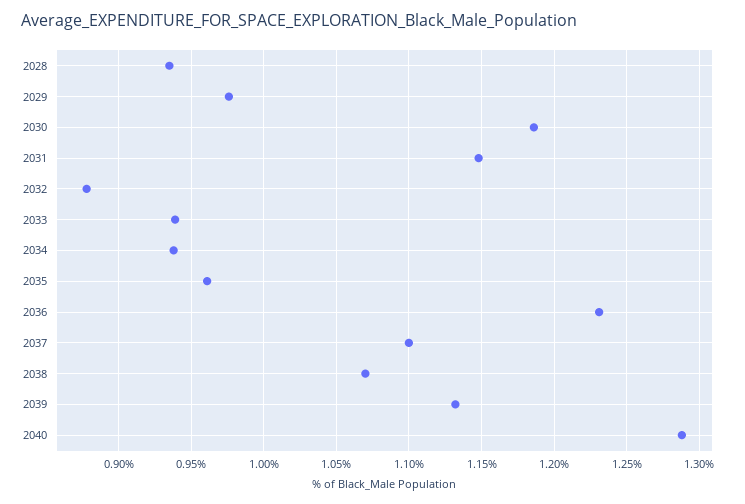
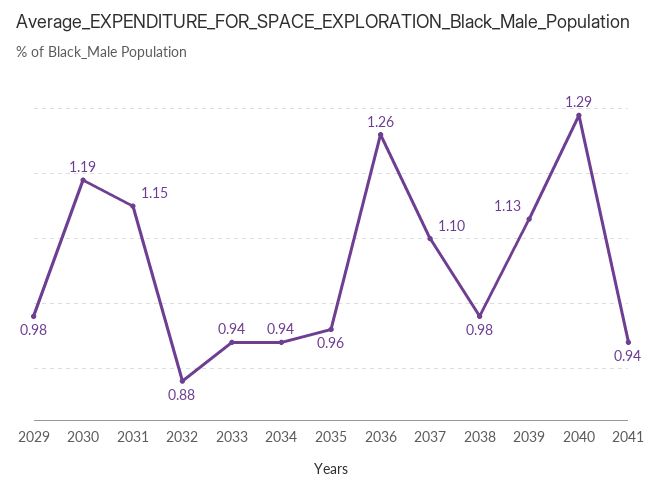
2028: 0.935 -> none
2036: 1.23 -> 1.26
2038: 1.07 -> 0.98
2041: none -> 0.94

